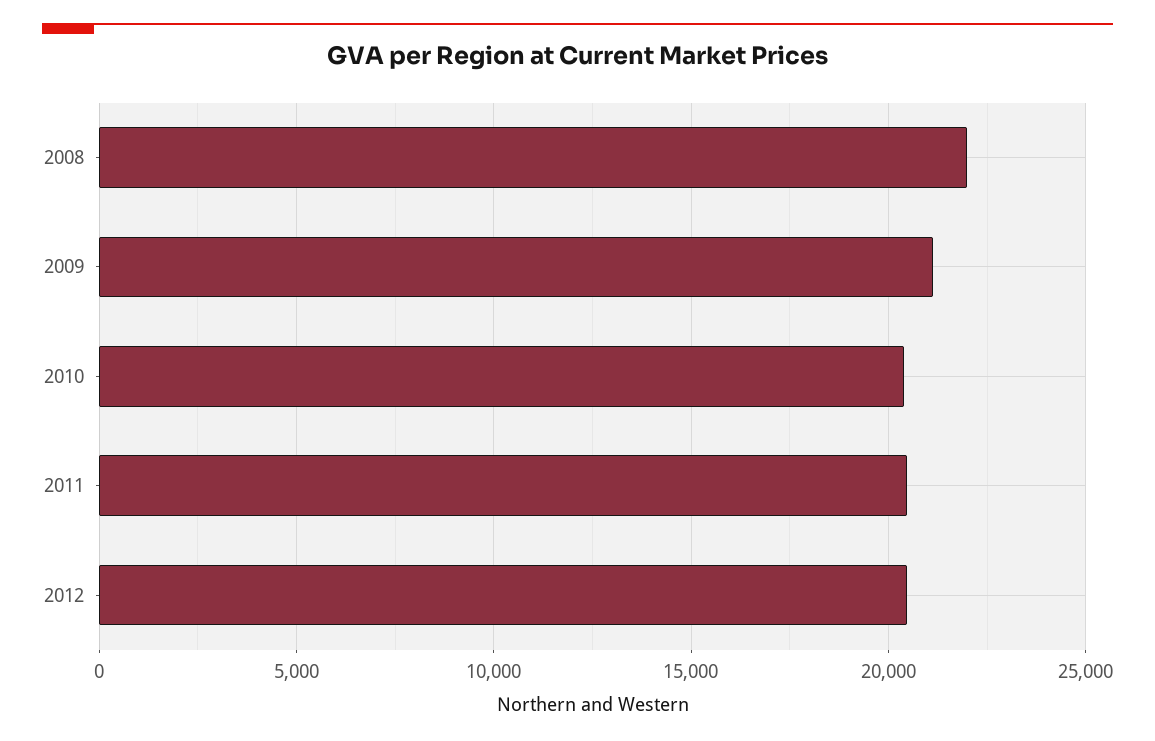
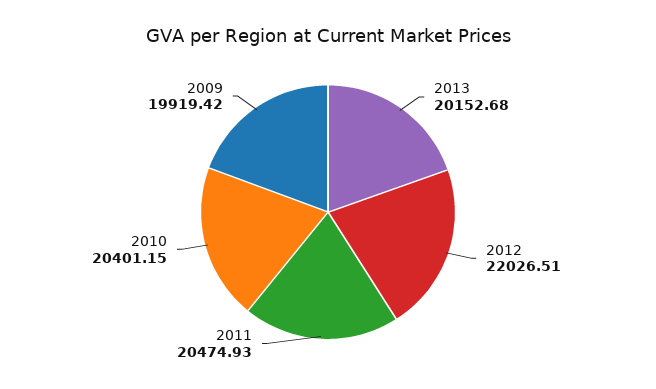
2008: 22000 -> none
2009: 21000 -> 19919.42
2012: 20500 -> 22026.51
2013: none -> 20152.68

